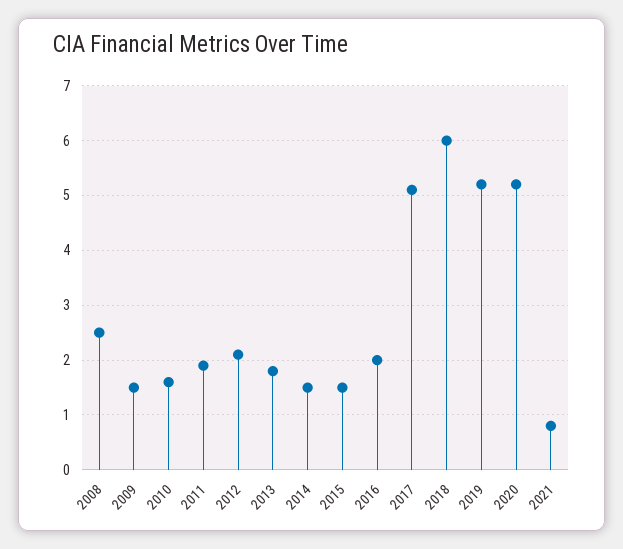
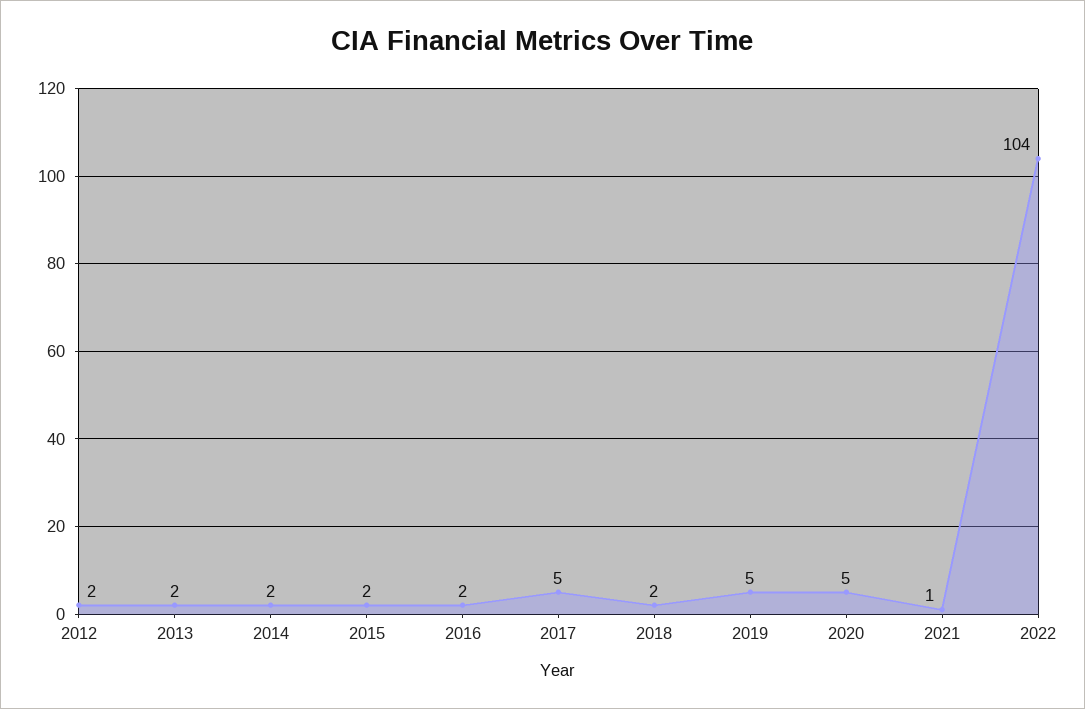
2008: 2.5 -> none
2009: 1.5 -> none
2010: 1.5 -> none
2011: 2 -> none
2018: 6 -> 2
2022: none -> 104

